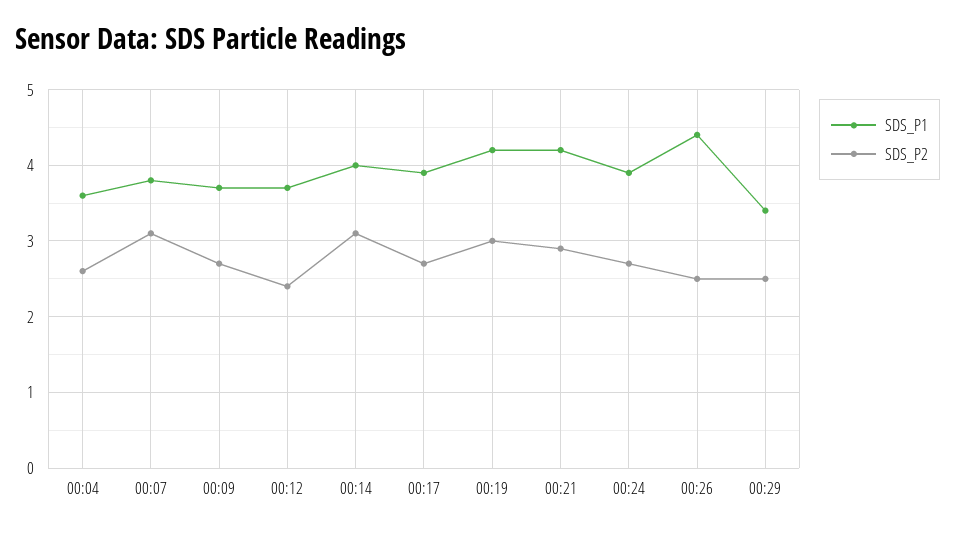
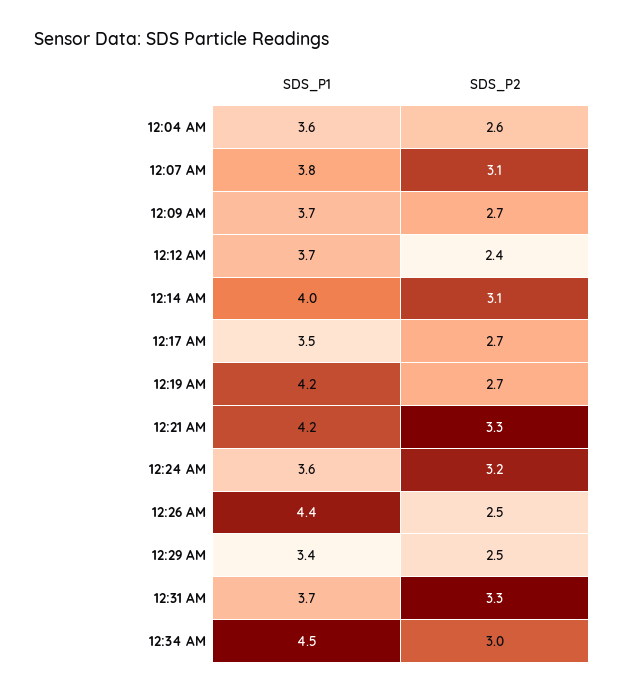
SDS_P1, 00:17: 3.9 -> 3.5
SDS_P2, 00:19: 3 -> 2.7
SDS_P2, 00:21: 2.9 -> 3.3
SDS_P1, 00:24: 3.9 -> 3.6
SDS_P2, 00:24: 2.7 -> 3.2
SDS_P1, 12:31 AM: none -> 3.7
SDS_P2, 12:31 AM: none -> 3.3
SDS_P1, 12:34 AM: none -> 4.5
SDS_P2, 12:34 AM: none -> 3

